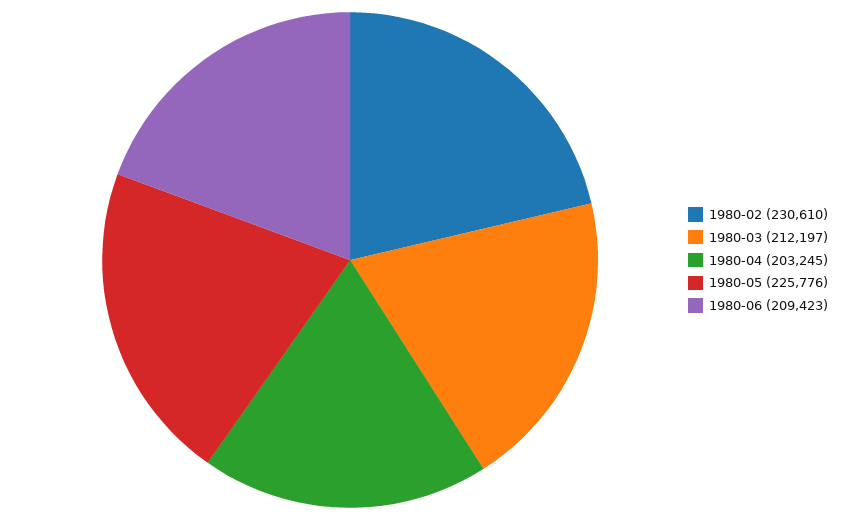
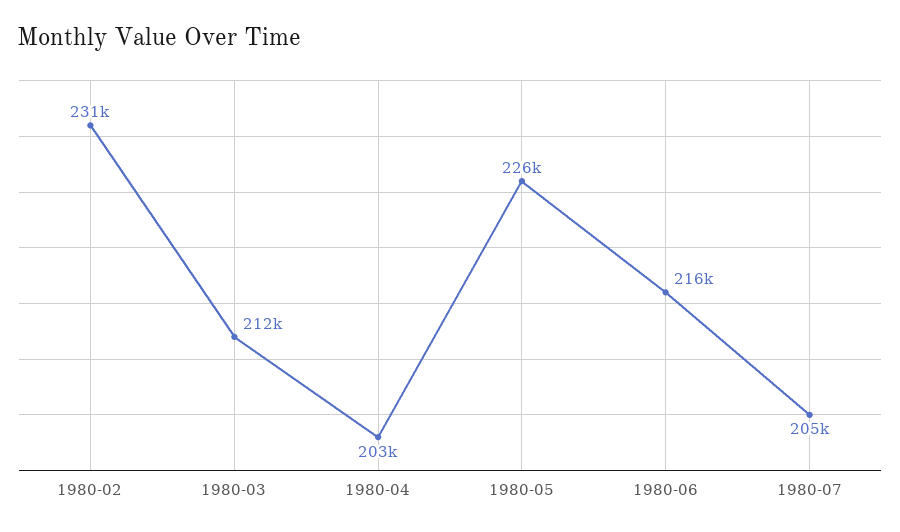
1980-06: 209423 -> 216000
1980-07: none -> 205000

